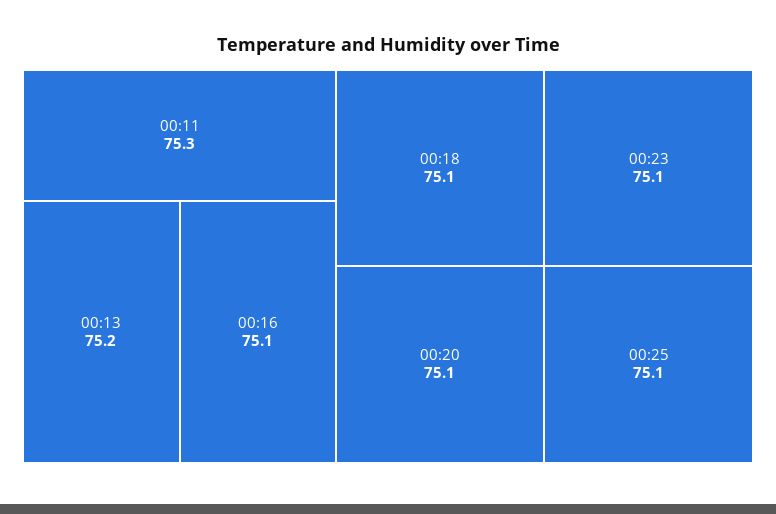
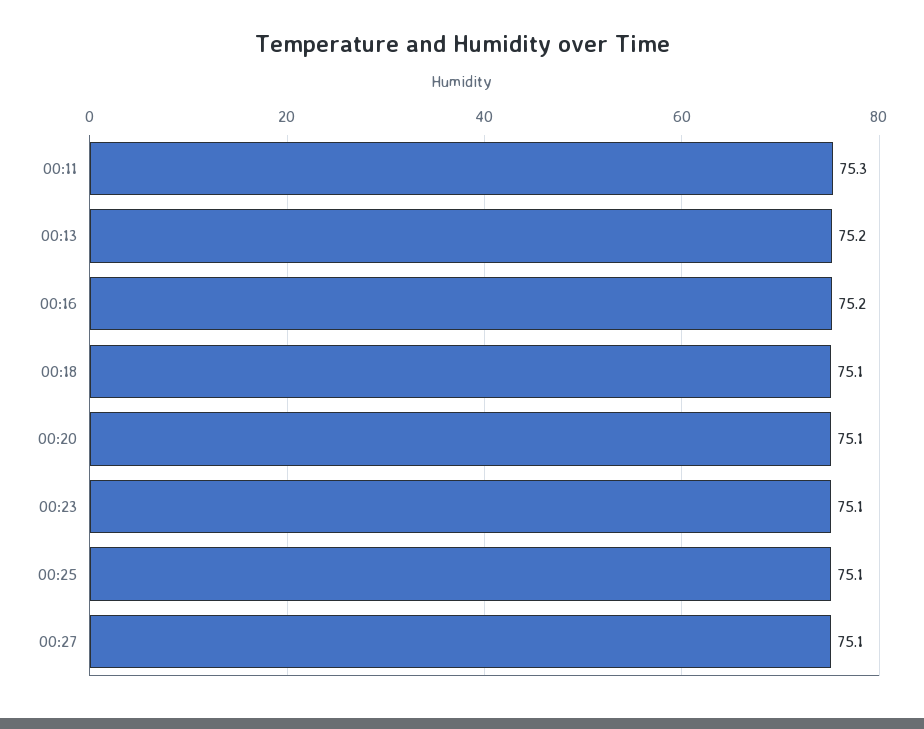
00:16: 75.1 -> 75.2
00:27: none -> 75.1

